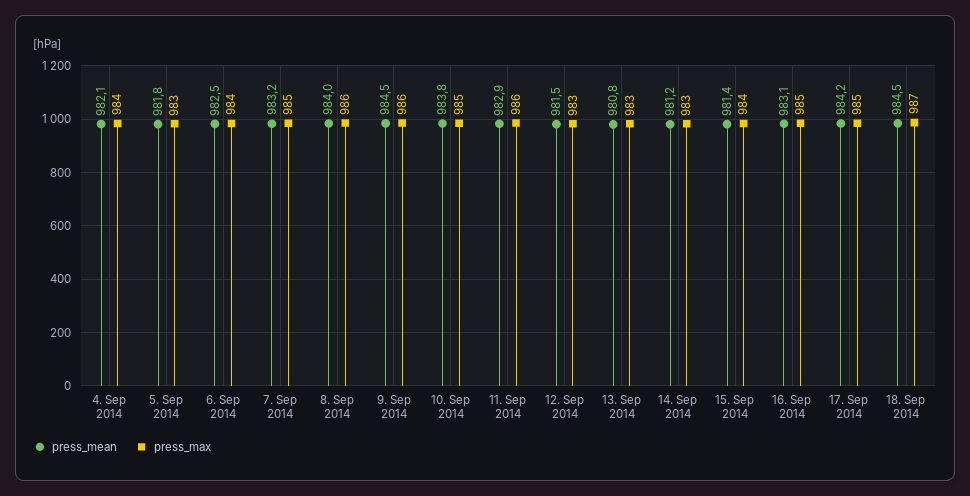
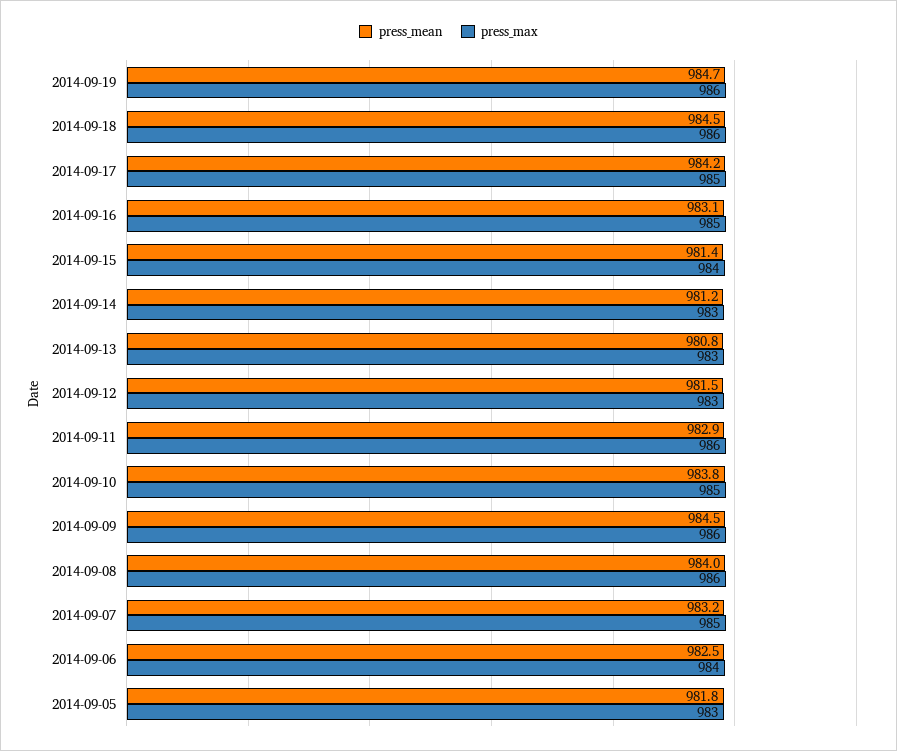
press_mean, 4. Sep 2014: 982.1 -> none
press_max, 4. Sep 2014: 984 -> none
press_max, 18. Sep 2014: 987 -> 986
press_mean, 2014-09-19: none -> 984.7
press_max, 2014-09-19: none -> 986

